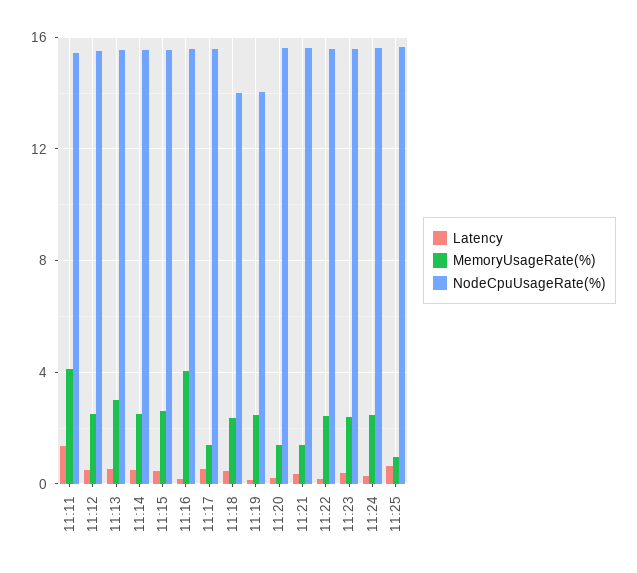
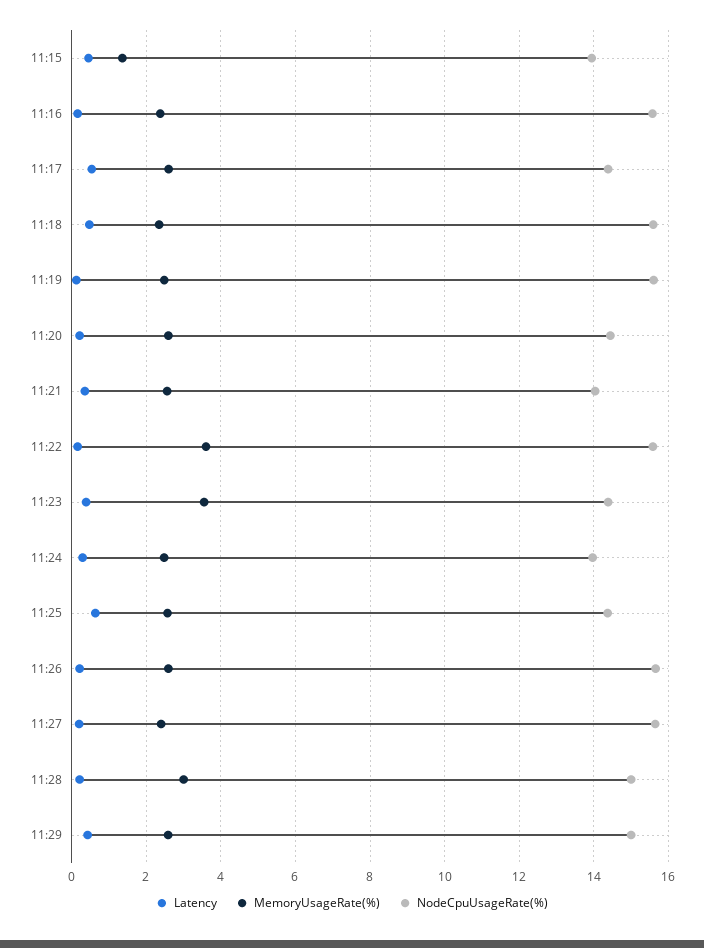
Latency, 11:11: 1.5 -> none
MemoryUsageRate(%), 11:11: 4 -> none
NodeCpuUsageRate(%), 11:11: 15.5 -> none
Latency, 11:12: 0.5 -> none
MemoryUsageRate(%), 11:12: 2.5 -> none
NodeCpuUsageRate(%), 11:12: 15.5 -> none
Latency, 11:13: 0.5 -> none
MemoryUsageRate(%), 11:13: 3 -> none
NodeCpuUsageRate(%), 11:13: 15.5 -> none
Latency, 11:14: 0.5 -> none
MemoryUsageRate(%), 11:14: 2.5 -> none
NodeCpuUsageRate(%), 11:14: 15.5 -> none
MemoryUsageRate(%), 11:15: 2.5 -> 1.4
NodeCpuUsageRate(%), 11:15: 15.5 -> 14
MemoryUsageRate(%), 11:16: 4 -> 2.4
MemoryUsageRate(%), 11:17: 1.5 -> 2.6
NodeCpuUsageRate(%), 11:17: 15.5 -> 14.4
NodeCpuUsageRate(%), 11:18: 14 -> 15.6
NodeCpuUsageRate(%), 11:19: 14 -> 15.6
MemoryUsageRate(%), 11:20: 1.5 -> 2.6
NodeCpuUsageRate(%), 11:20: 15.5 -> 14.4
MemoryUsageRate(%), 11:21: 1.5 -> 2.6
NodeCpuUsageRate(%), 11:21: 15.5 -> 14
MemoryUsageRate(%), 11:22: 2.5 -> 3.6
MemoryUsageRate(%), 11:23: 2.5 -> 3.6
NodeCpuUsageRate(%), 11:23: 15.5 -> 14.4
NodeCpuUsageRate(%), 11:24: 15.5 -> 14
MemoryUsageRate(%), 11:25: 1 -> 2.6
NodeCpuUsageRate(%), 11:25: 15.5 -> 14.4
Latency, 11:26: none -> 0.2
MemoryUsageRate(%), 11:26: none -> 2.6
NodeCpuUsageRate(%), 11:26: none -> 15.6
Latency, 11:27: none -> 0.2
MemoryUsageRate(%), 11:27: none -> 2.4
NodeCpuUsageRate(%), 11:27: none -> 15.6
Latency, 11:28: none -> 0.2
MemoryUsageRate(%), 11:28: none -> 3
NodeCpuUsageRate(%), 11:28: none -> 15
Latency, 11:29: none -> 0.4
MemoryUsageRate(%), 11:29: none -> 2.6
NodeCpuUsageRate(%), 11:29: none -> 15

